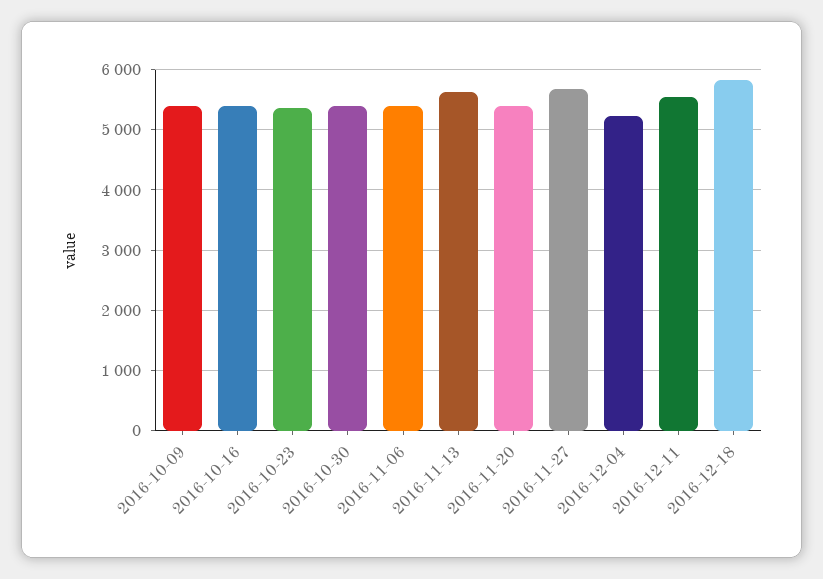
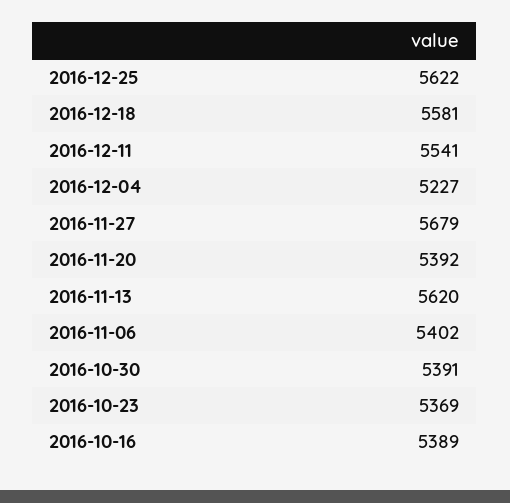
2016-10-09: 5400 -> none
2016-12-18: 5800 -> 5581
2016-12-25: none -> 5622

